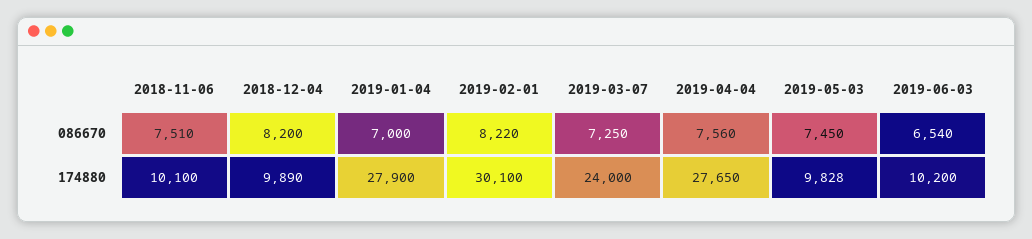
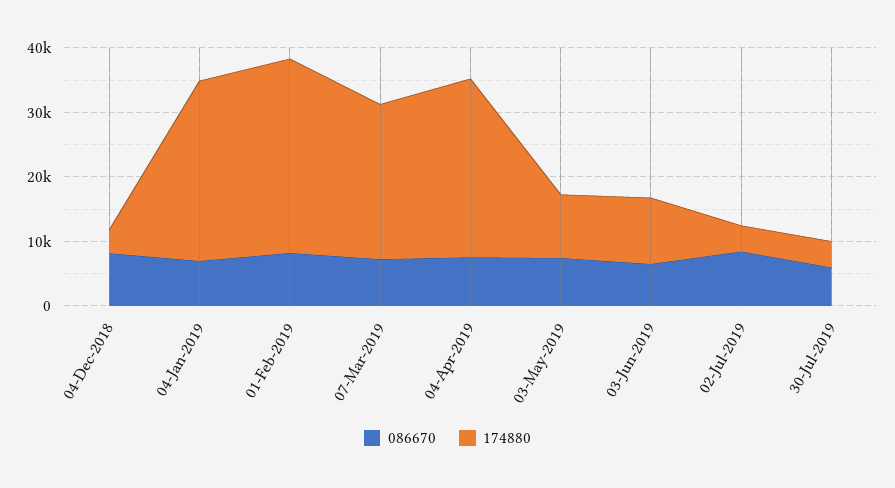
086670, 2018-11-06: 7510 -> none
174880, 2018-11-06: 10100 -> none
174880, 2018-12-04: 9890 -> 4000
086670, 02-Jul-2019: none -> 8000
174880, 02-Jul-2019: none -> 4000
086670, 30-Jul-2019: none -> 6000
174880, 30-Jul-2019: none -> 4000

